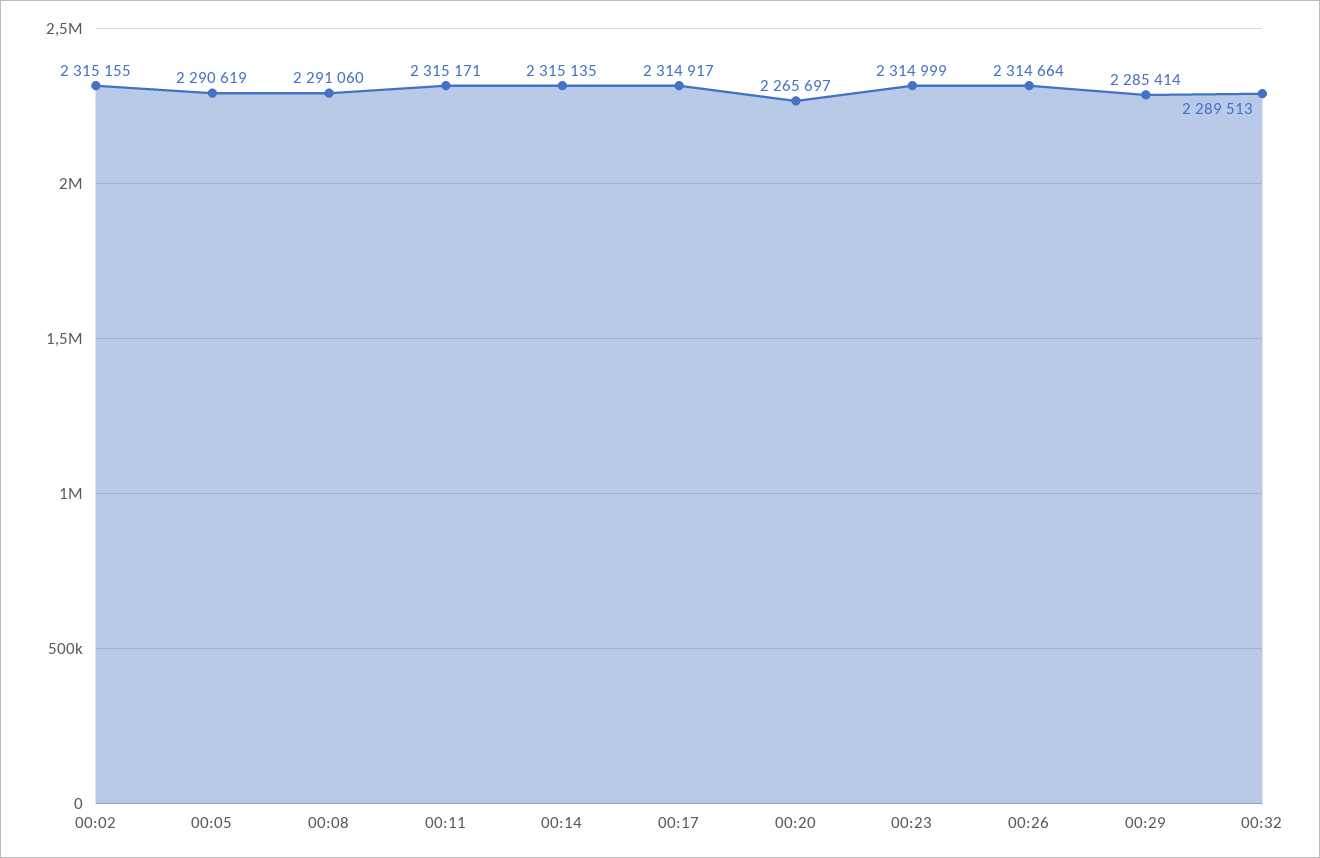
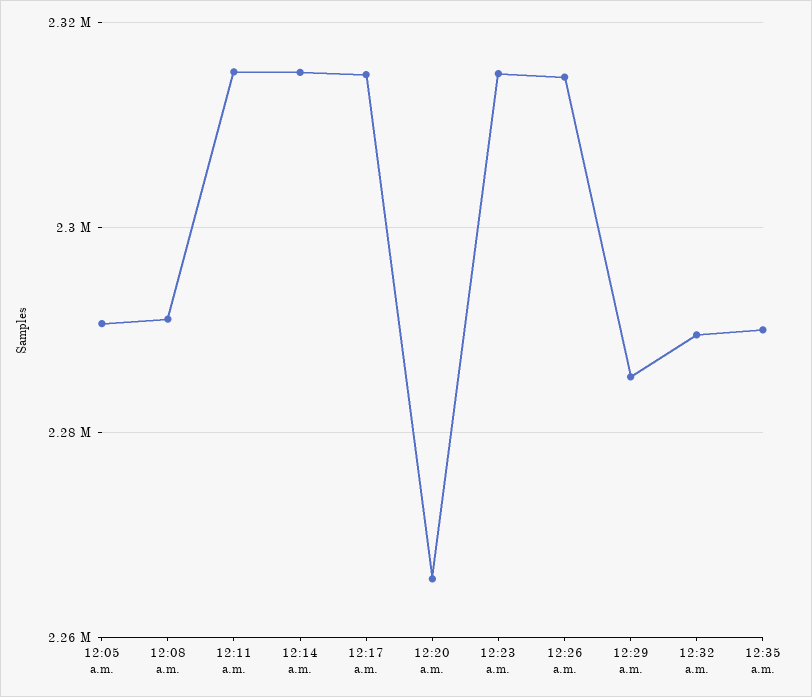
00:02: 2315155 -> none
12:35 a.m.: none -> 2290000

